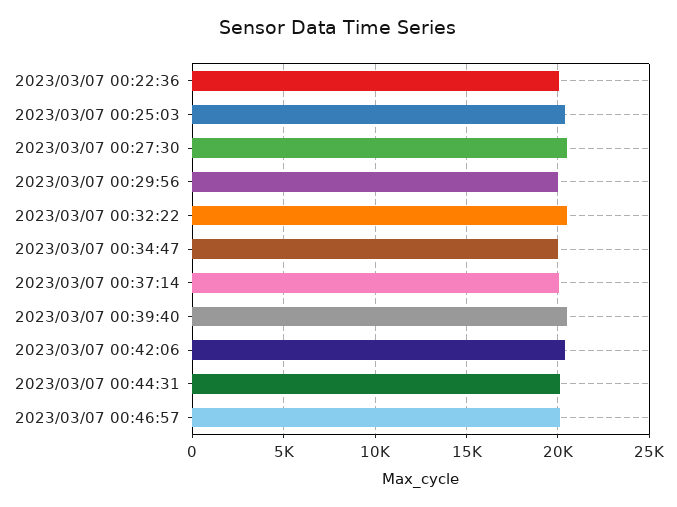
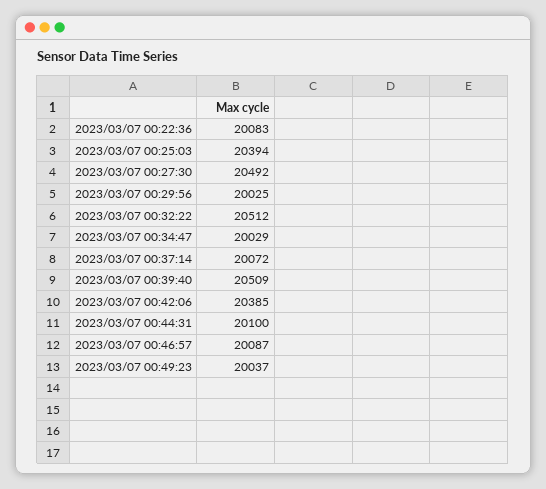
2023/03/07 00:49:23: none -> 20037

